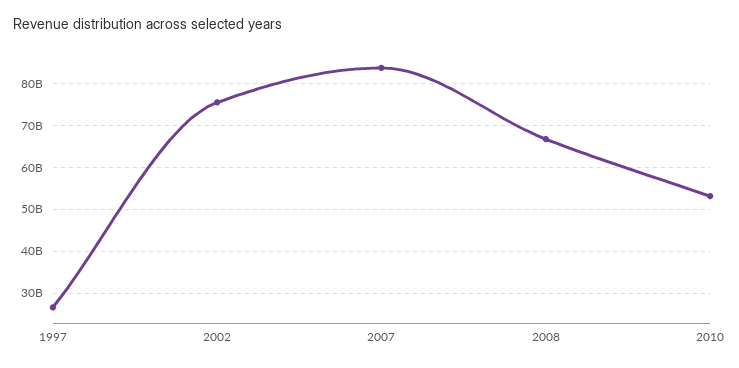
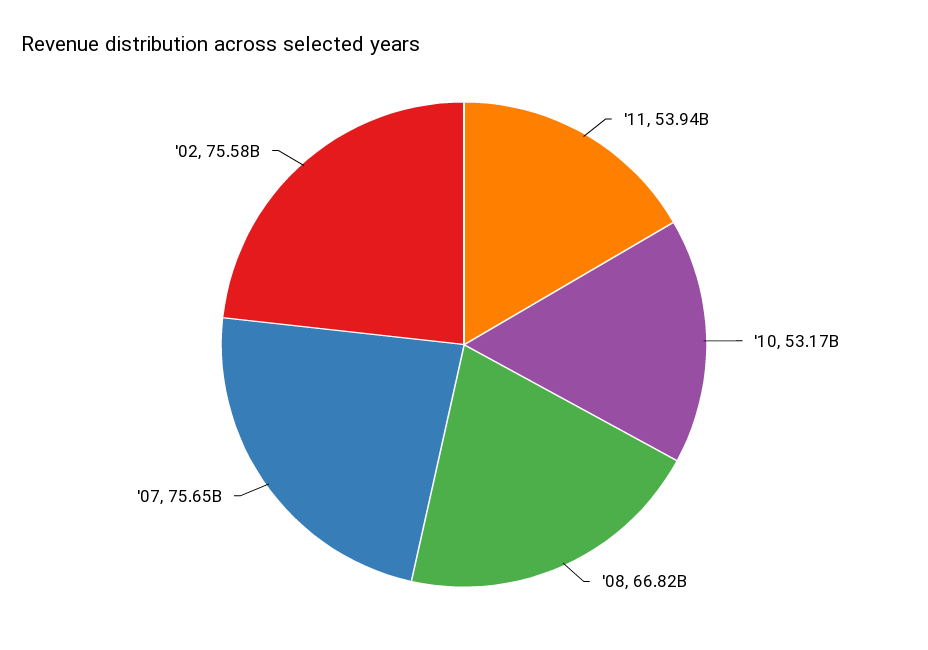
1997: 26000000000 -> none
2007: 84000000000 -> 75650000000
'11: none -> 53940000000

